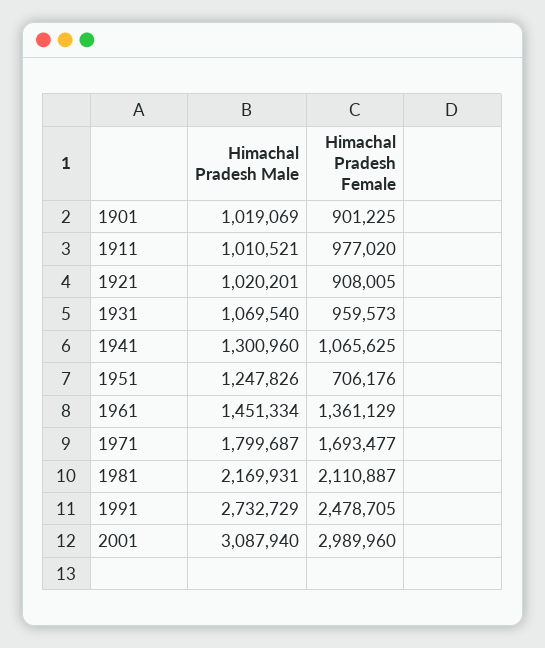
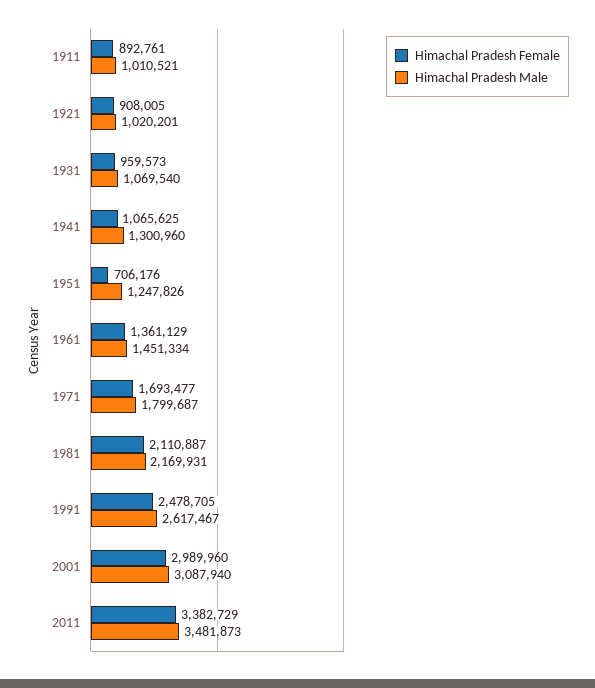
Himachal Pradesh Male, 1901: 1019069 -> none
Himachal Pradesh Female, 1901: 901225 -> none
Himachal Pradesh Female, 1911: 977020 -> 892761
Himachal Pradesh Male, 1991: 2732729 -> 2617467
Himachal Pradesh Female, 2011: none -> 3382729
Himachal Pradesh Male, 2011: none -> 3481873

